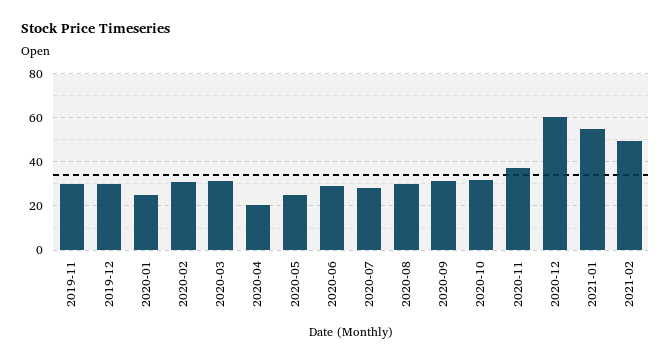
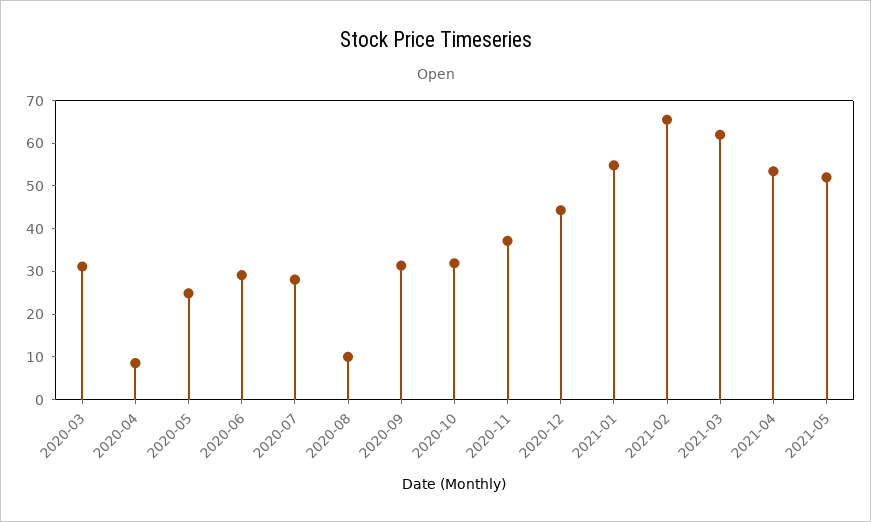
2019-11: 30 -> none
2019-12: 30 -> none
2020-01: 25 -> none
2020-02: 30 -> none
2020-04: 20 -> 8
2020-08: 30 -> 10
2020-12: 60 -> 44
2021-02: 50 -> 66
2021-03: none -> 62
2021-04: none -> 54
2021-05: none -> 52

